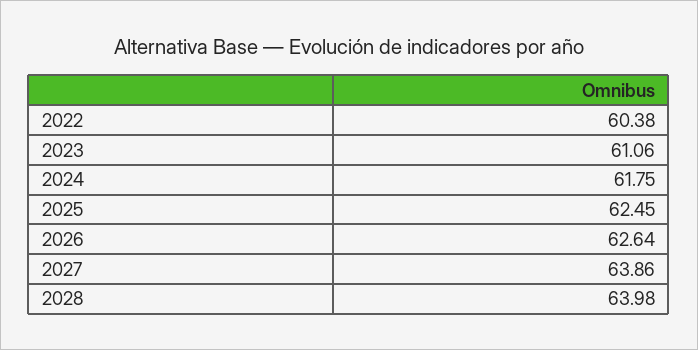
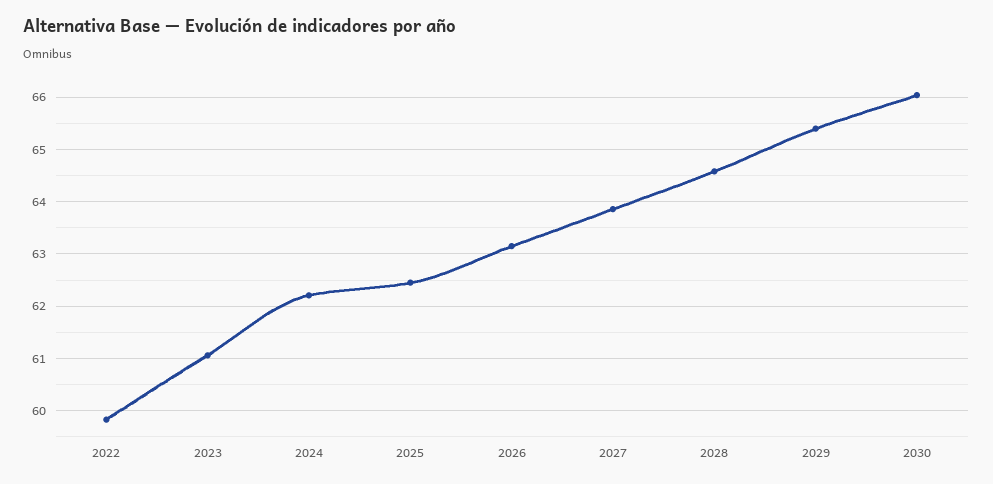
2022: 60.38 -> 59.8
2024: 61.75 -> 62.2
2026: 62.64 -> 63.2
2028: 63.98 -> 64.6
2029: none -> 65.4
2030: none -> 66

